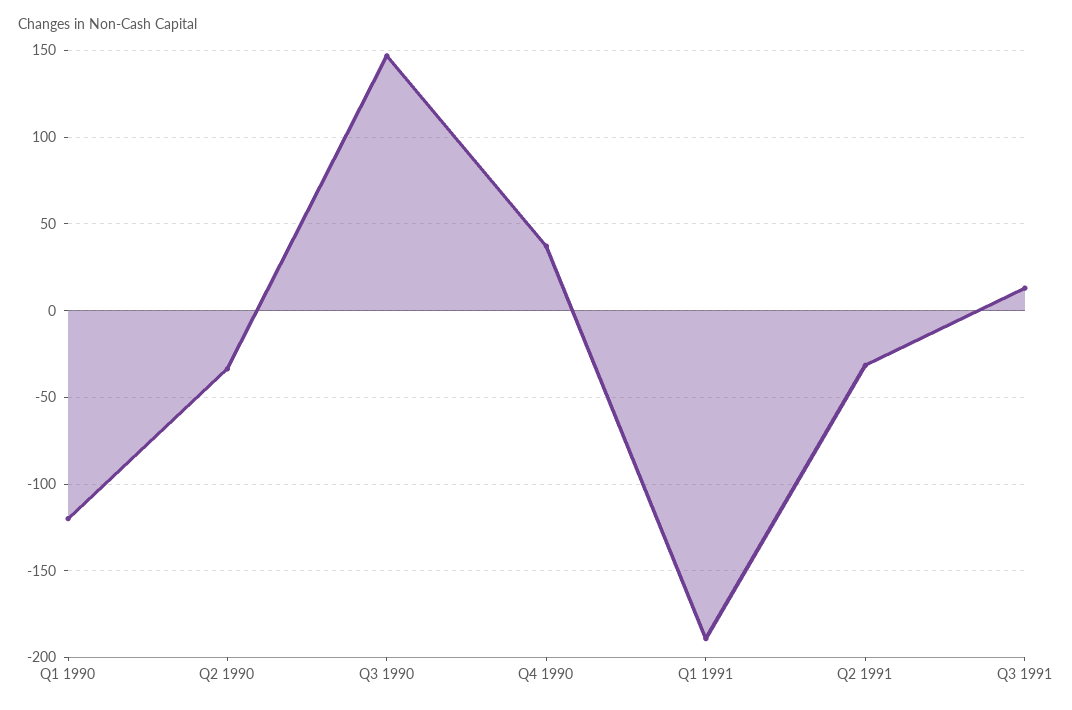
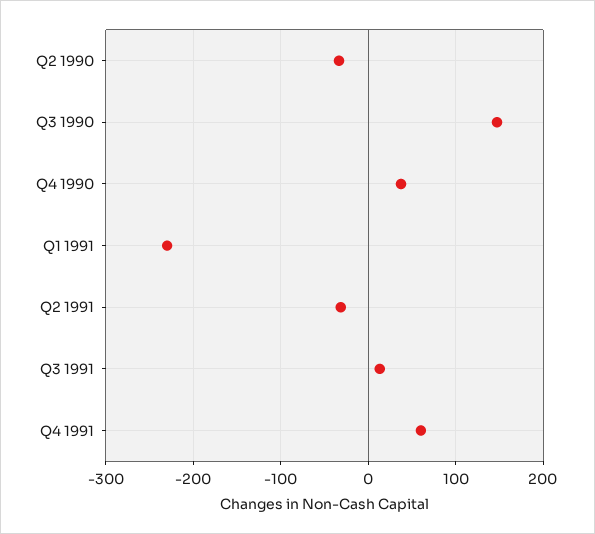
Q1 1990: -120 -> none
Q1 1991: -190 -> -230
Q4 1991: none -> 60

